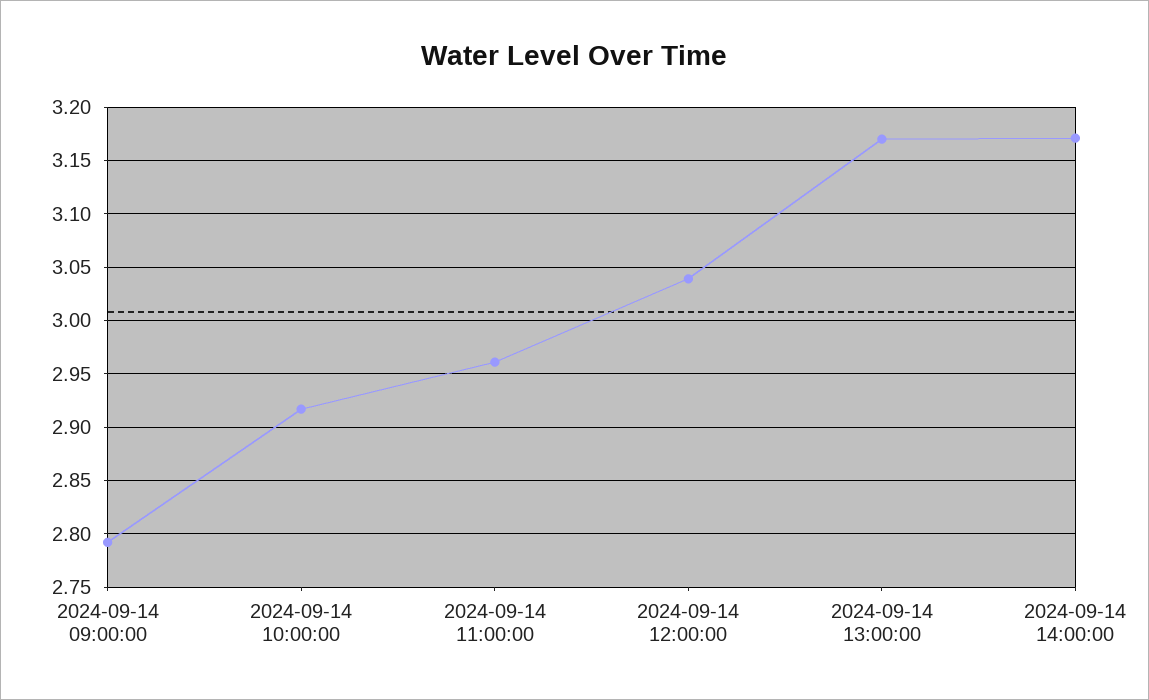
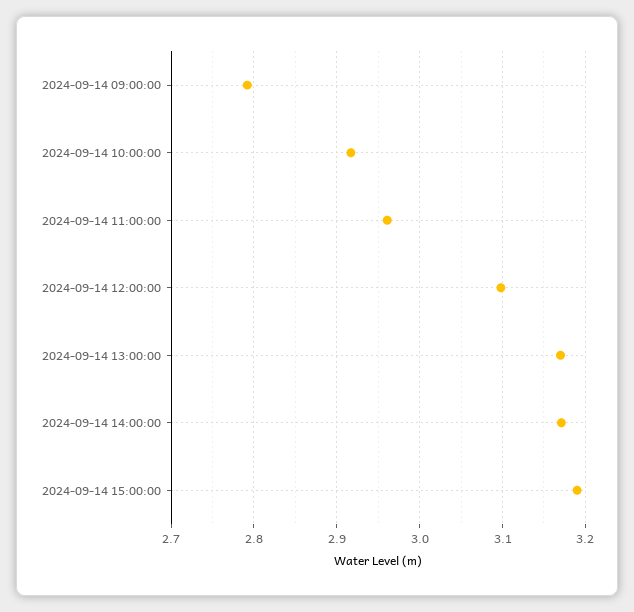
2024-09-14 12:00:00: 3.04 -> 3.1
2024-09-14 15:00:00: none -> 3.19

